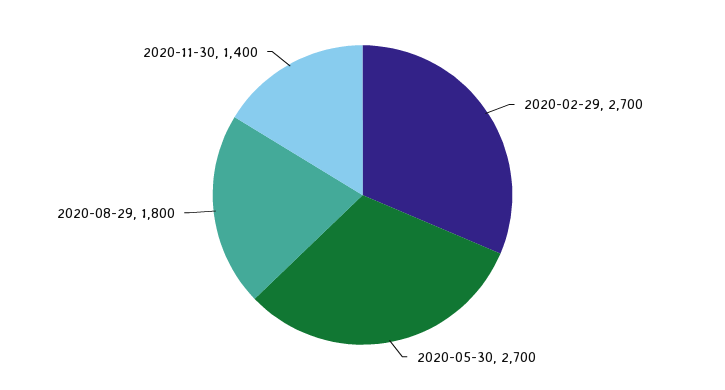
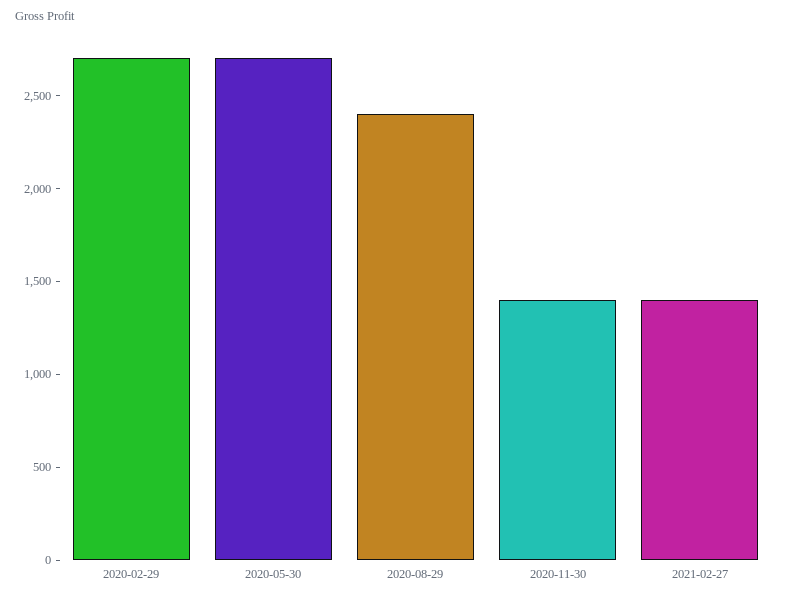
2020-08-29: 1800 -> 2400
2021-02-27: none -> 1400

